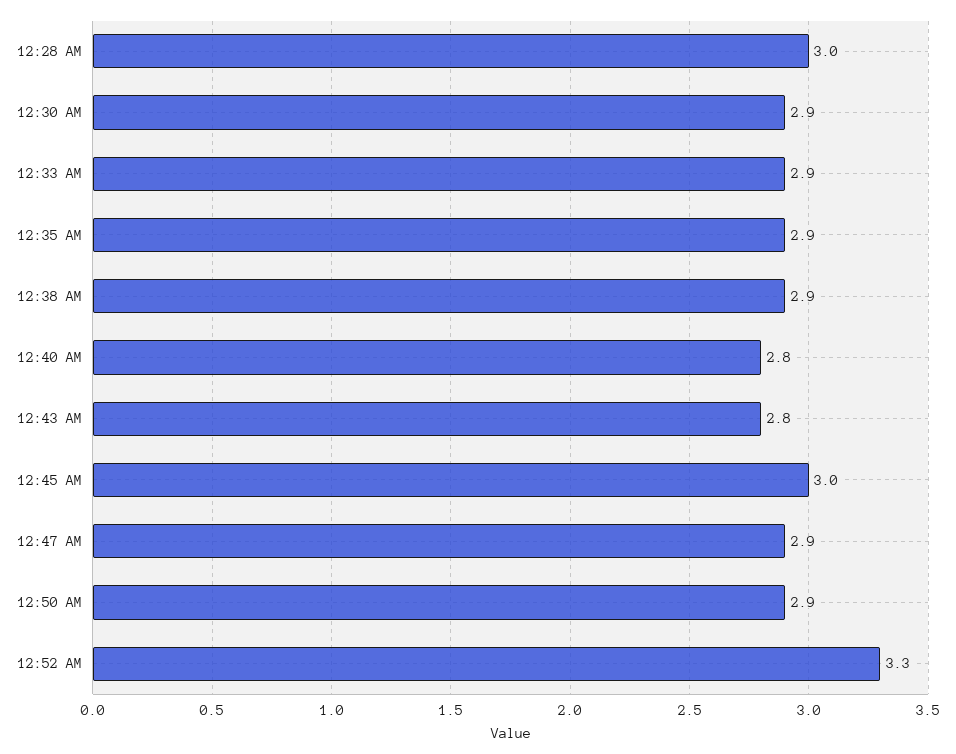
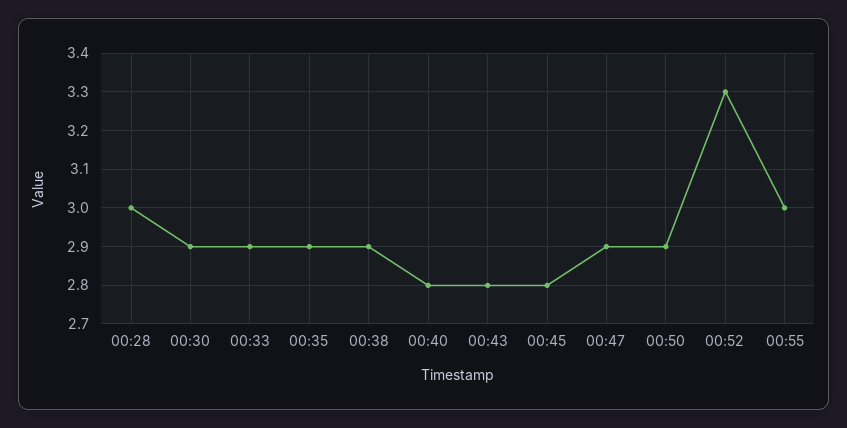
12:45 AM: 3 -> 2.8
00:55: none -> 3

